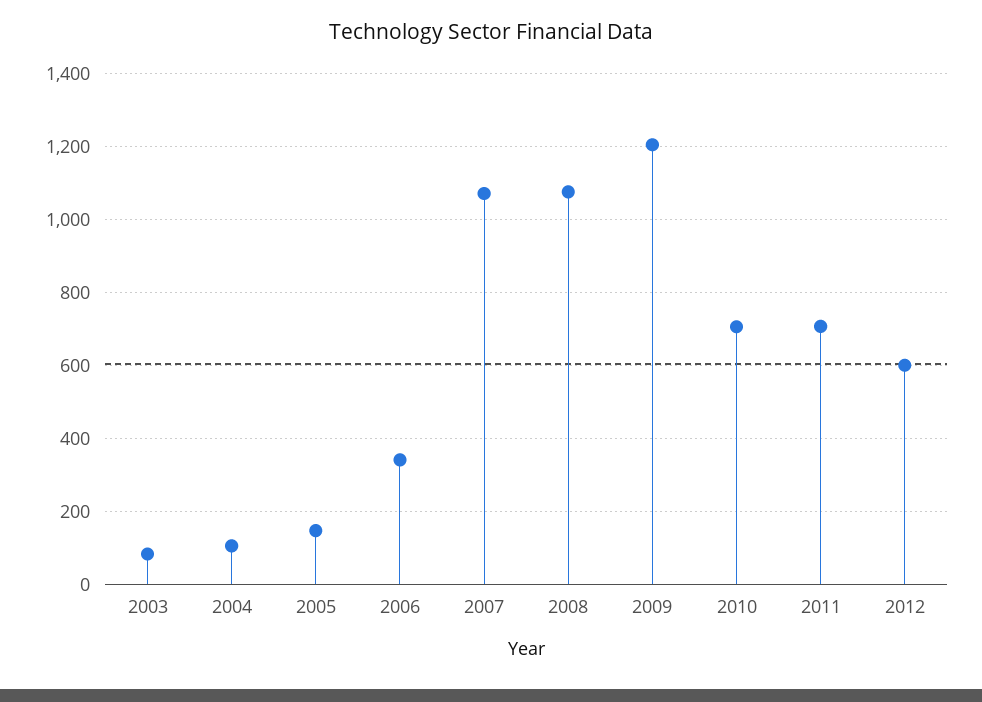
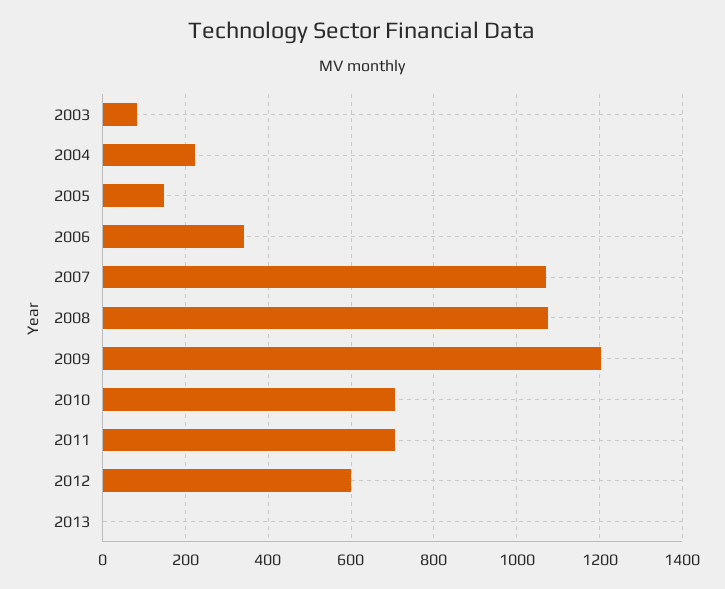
2004: 100 -> 220
2013: none -> 0

